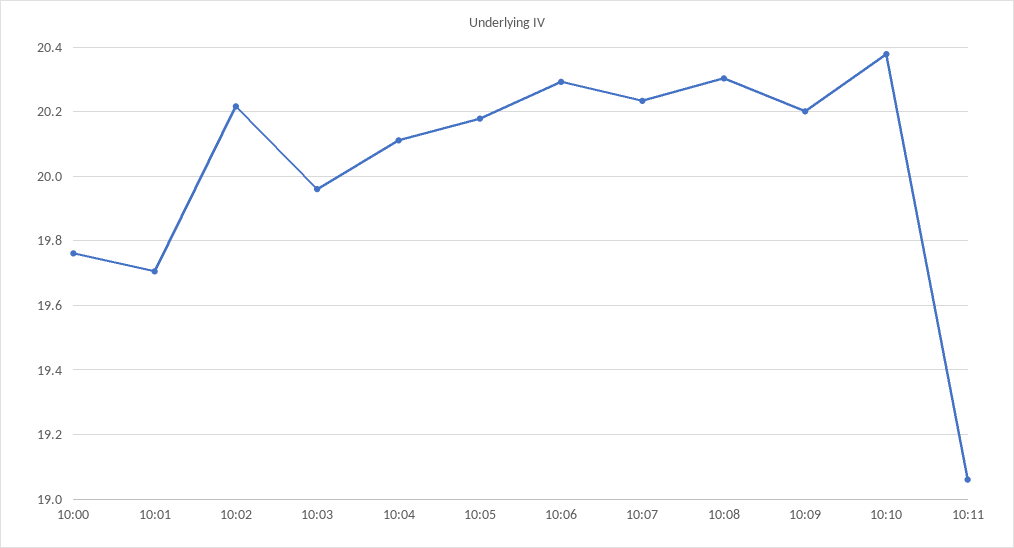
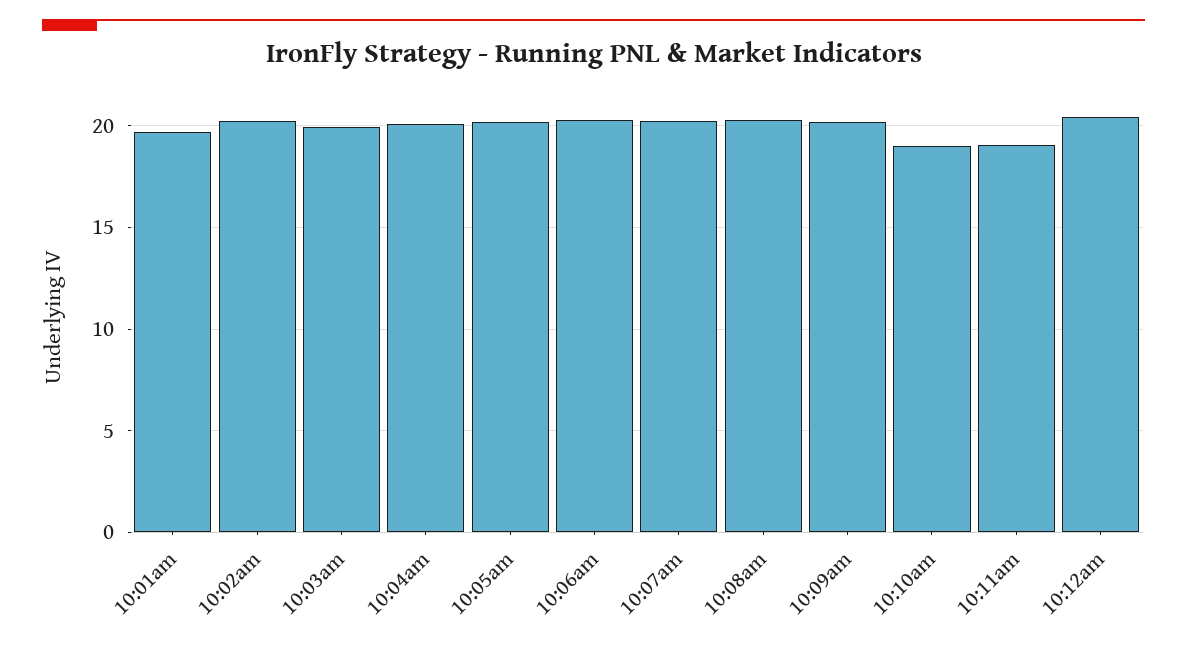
10:00: 19.76 -> none
10:10: 20.38 -> 19
10:12am: none -> 20.5

